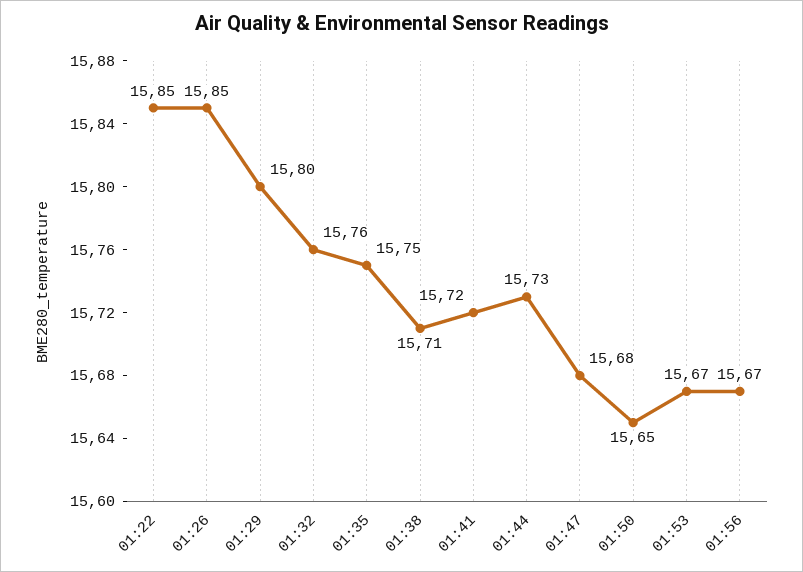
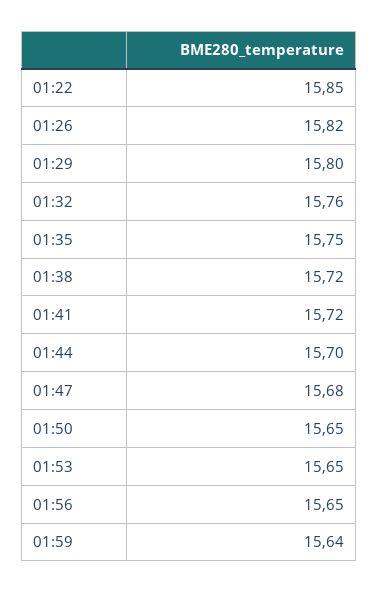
01:26: 15.85 -> 15.82
01:38: 15.71 -> 15.72
01:44: 15.73 -> 15.7
01:53: 15.67 -> 15.65
01:56: 15.67 -> 15.65
01:59: none -> 15.64

